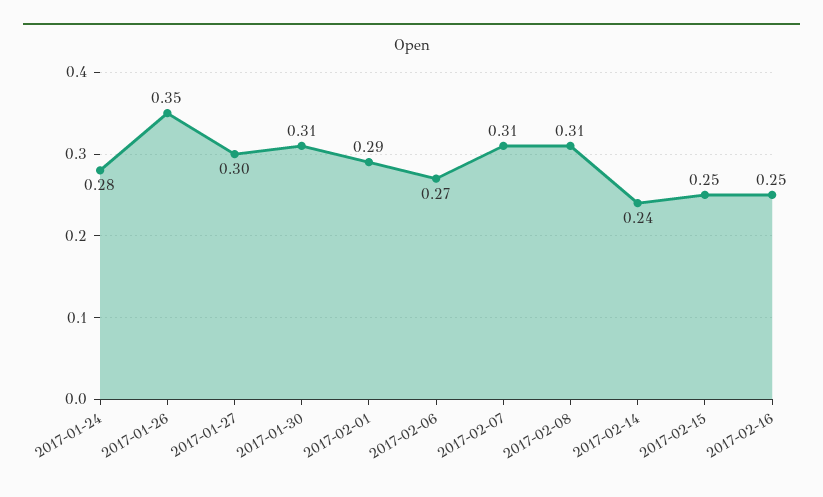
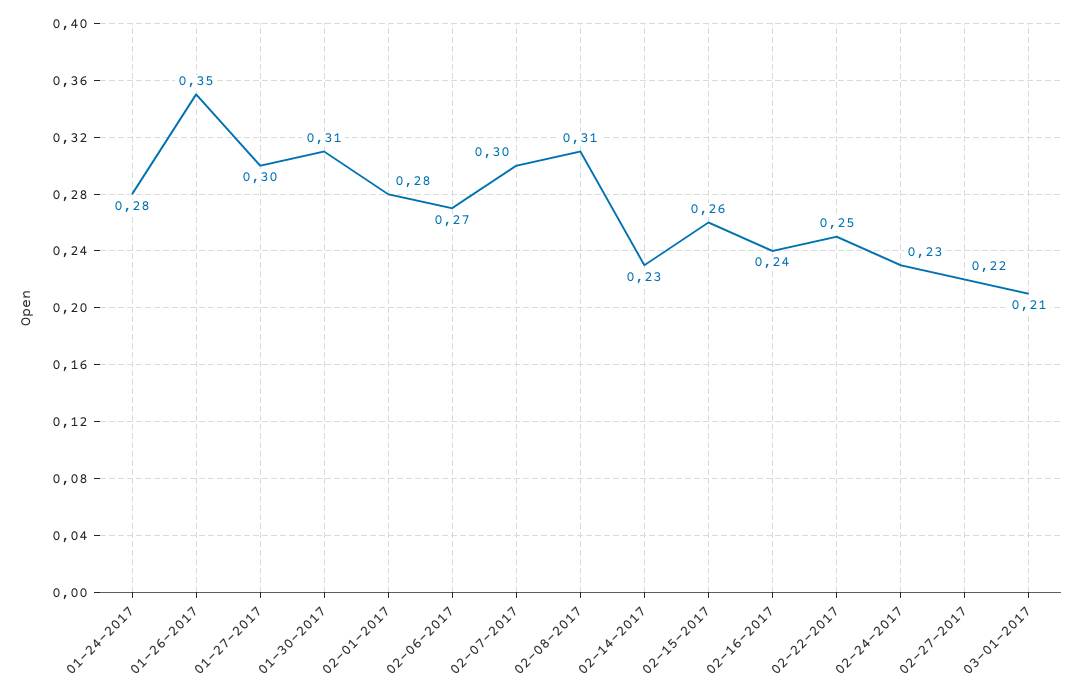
2017-02-01: 0.29 -> 0.28
2017-02-07: 0.31 -> 0.3
2017-02-14: 0.24 -> 0.23
2017-02-15: 0.25 -> 0.26
2017-02-16: 0.25 -> 0.24
02-22-2017: none -> 0.25
02-24-2017: none -> 0.23
02-27-2017: none -> 0.22
03-01-2017: none -> 0.21

